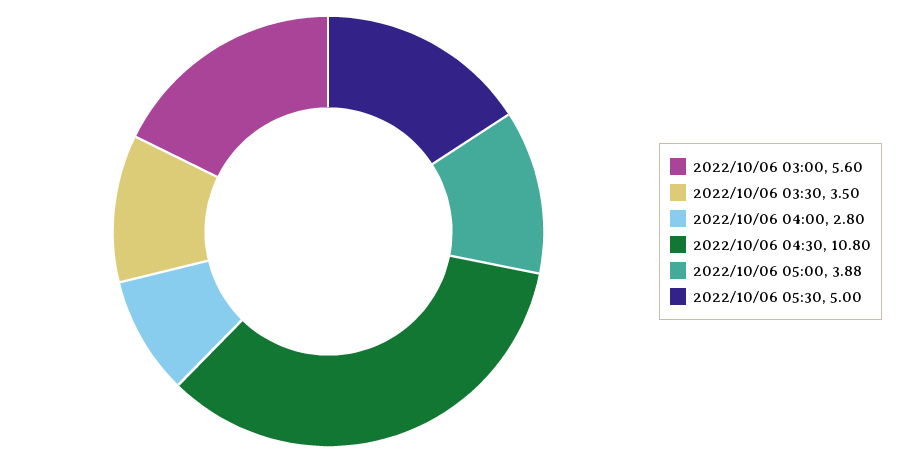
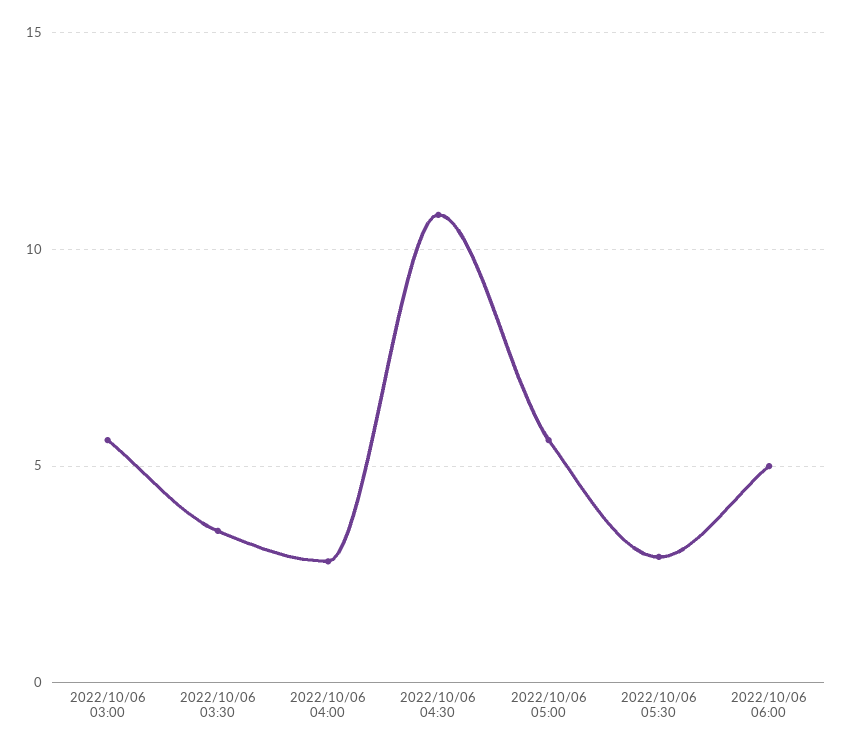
2022/10/06 05:00: 3.88 -> 5.5
2022/10/06 05:30: 5 -> 3
2022/10/06 06:00: none -> 5

